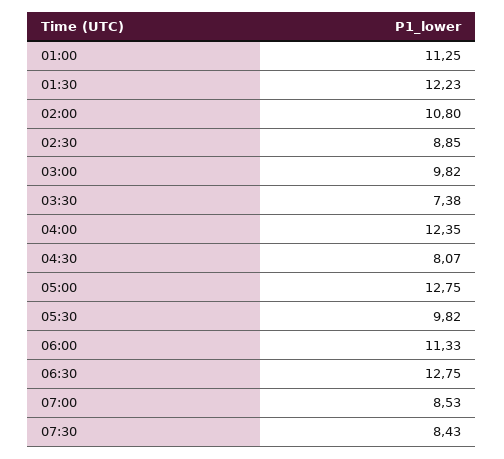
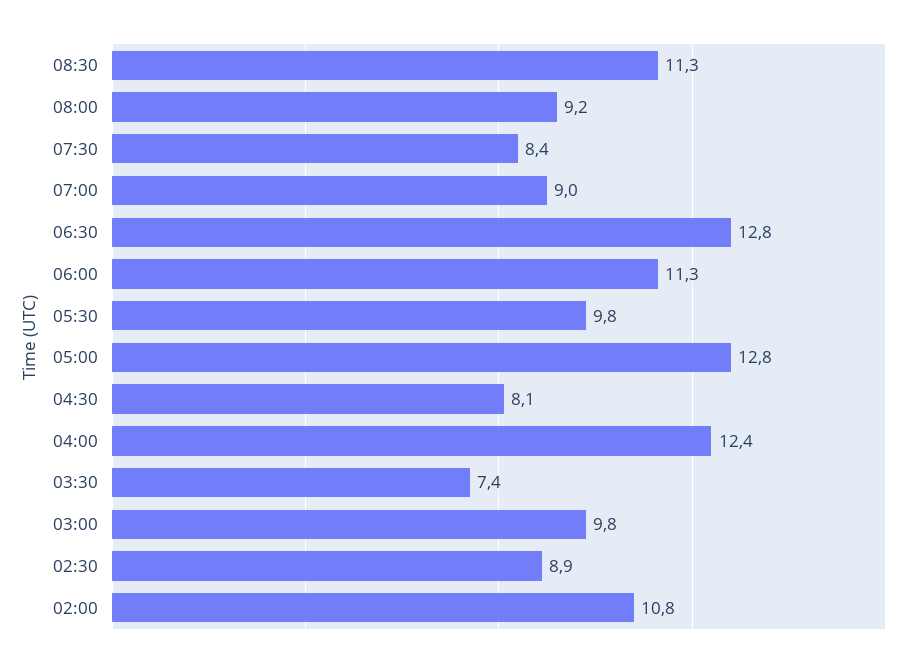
01:00: 11.25 -> none
01:30: 12.23 -> none
07:00: 8.53 -> 9
08:30: none -> 11.3
08:00: none -> 9.2

